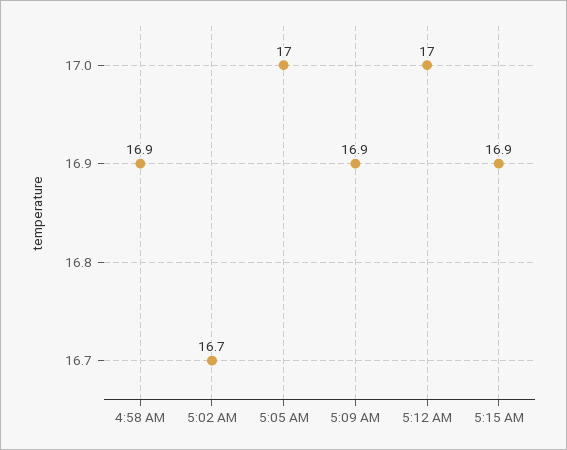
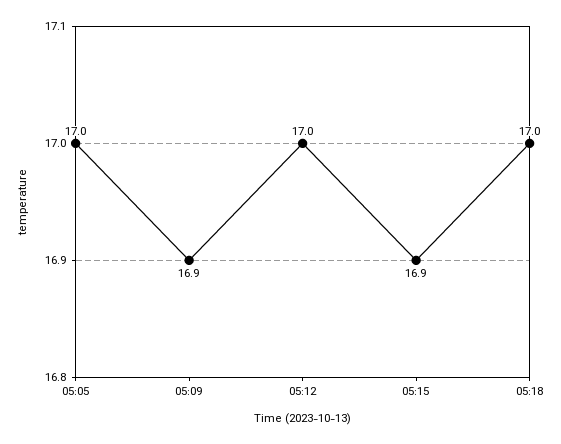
4:58 AM: 16.9 -> none
5:02 AM: 16.7 -> none
05:18: none -> 17

